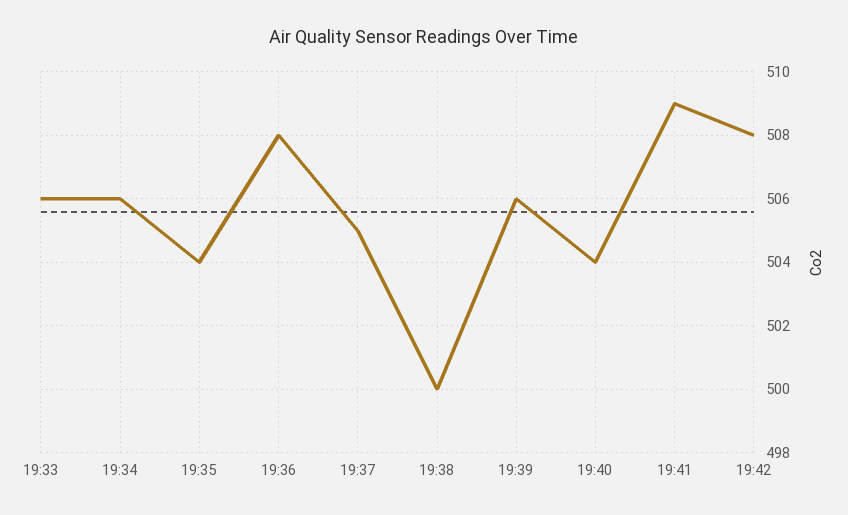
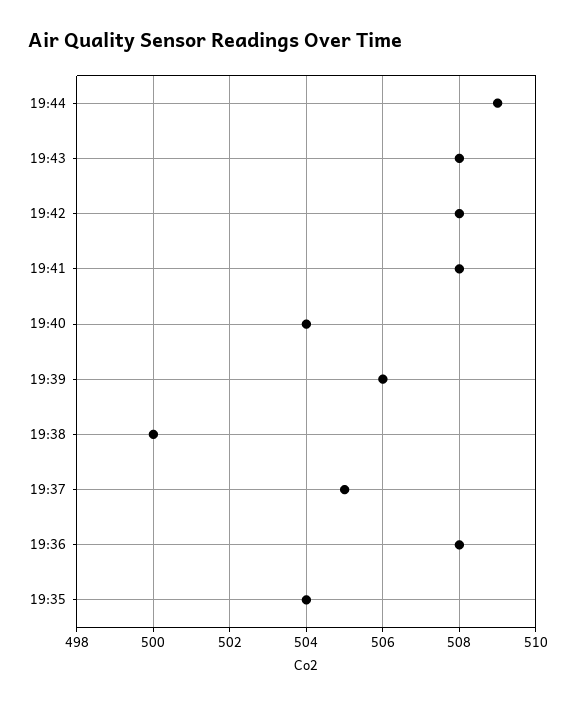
19:33: 506 -> none
19:34: 506 -> none
19:41: 509 -> 508
19:44: none -> 509
19:43: none -> 508

